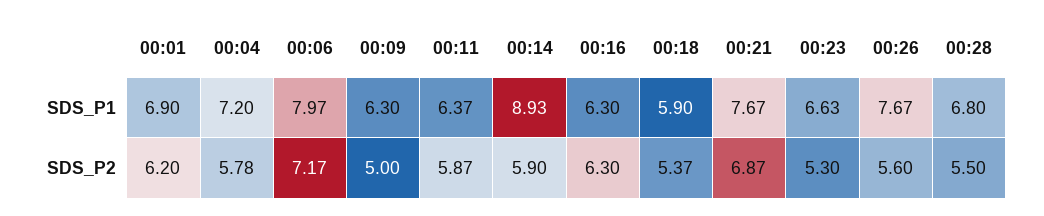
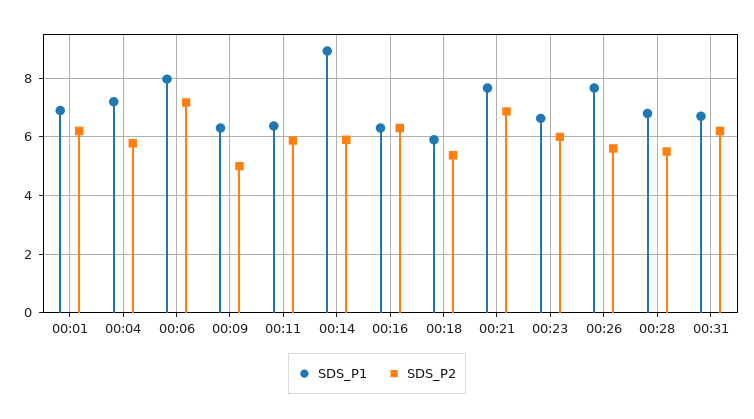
SDS_P2, 00:23: 5.3 -> 6
SDS_P1, 00:31: none -> 6.75
SDS_P2, 00:31: none -> 6.25

